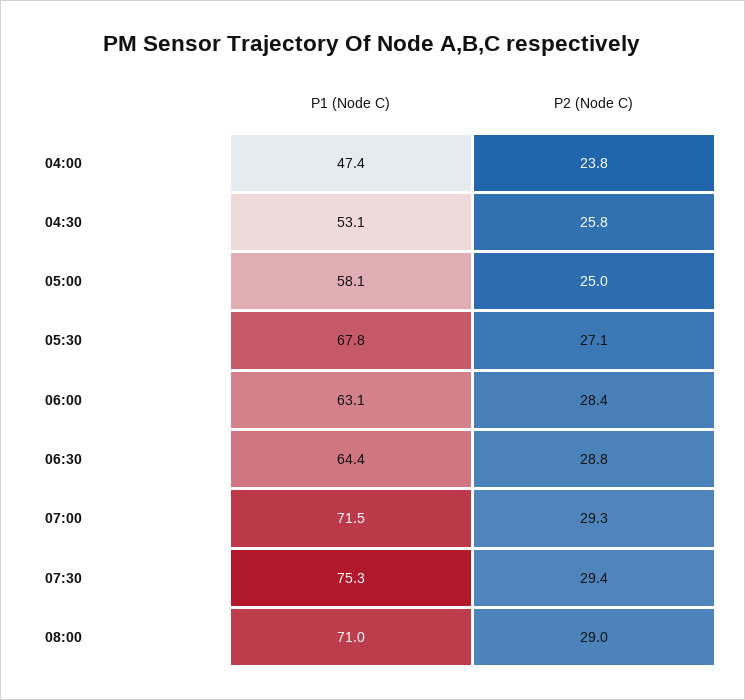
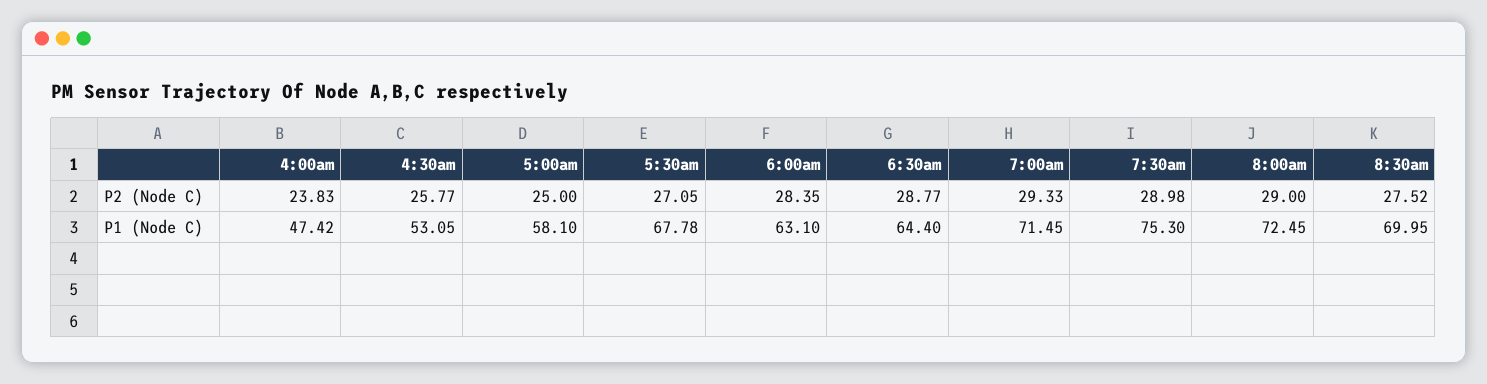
P2 (Node C), 07:30: 29.4 -> 28.98
P1 (Node C), 08:00: 71 -> 72.45
P2 (Node C), 8:30am: none -> 27.52
P1 (Node C), 8:30am: none -> 69.95

